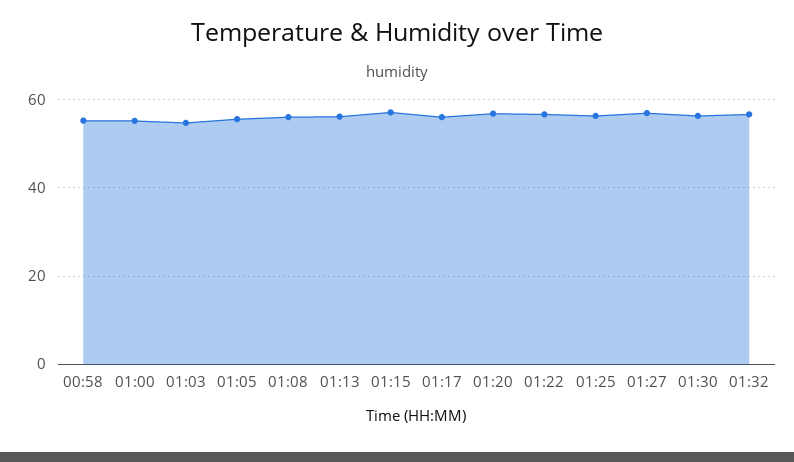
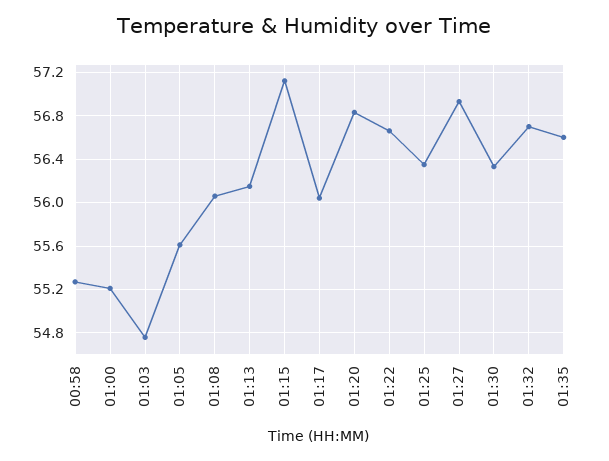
01:35: none -> 56.6

